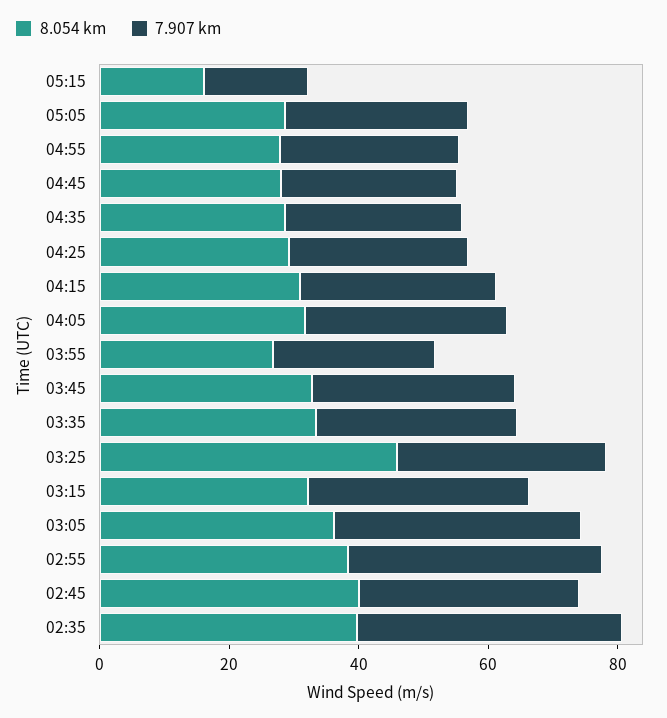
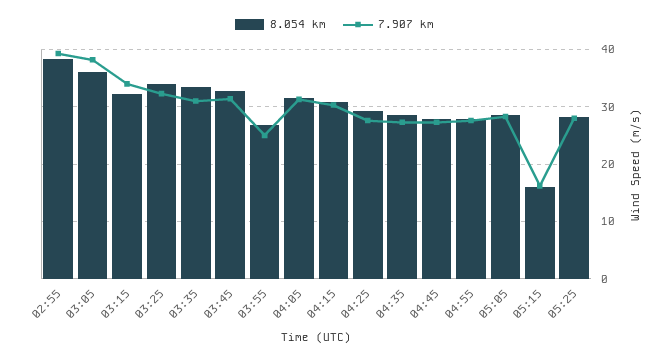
8.054 km, 03:25: 45 -> 34
8.054 km, 02:45: 40 -> none
7.907 km, 02:45: 35 -> none
8.054 km, 02:35: 40 -> none
7.907 km, 02:35: 40 -> none
8.054 km, 05:25: none -> 28
7.907 km, 05:25: none -> 28

